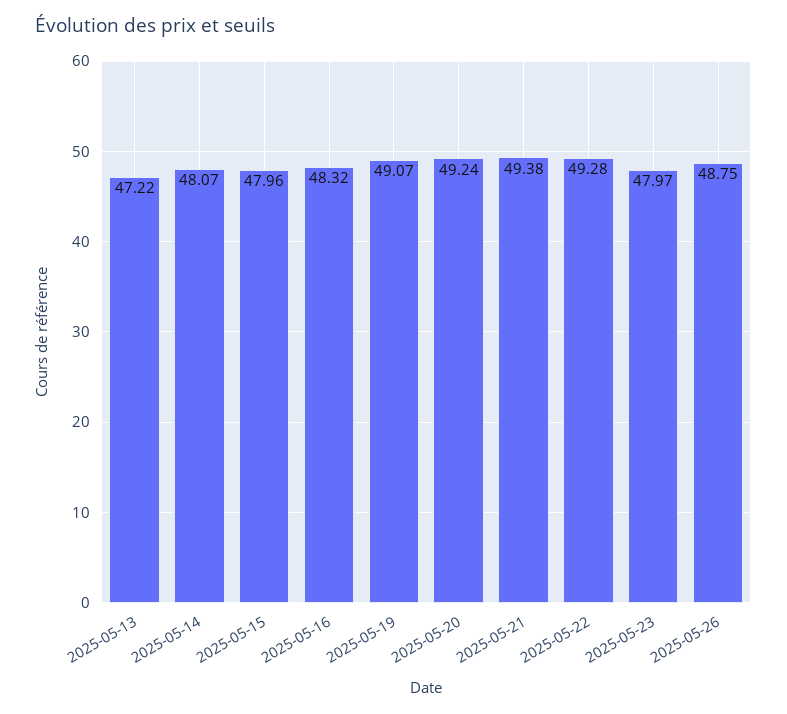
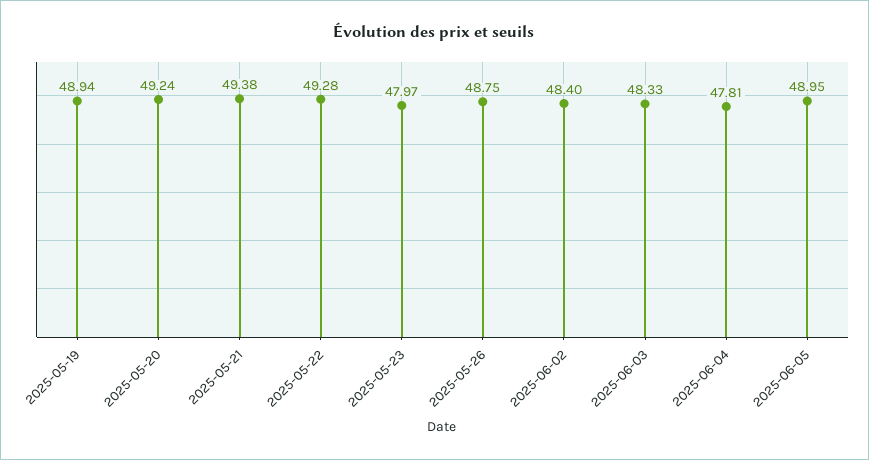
2025-05-13: 47.22 -> none
2025-05-14: 48.07 -> none
2025-05-15: 47.96 -> none
2025-05-16: 48.32 -> none
2025-05-19: 49.07 -> 48.94
2025-06-02: none -> 48.4
2025-06-03: none -> 48.33
2025-06-04: none -> 47.81
2025-06-05: none -> 48.95

